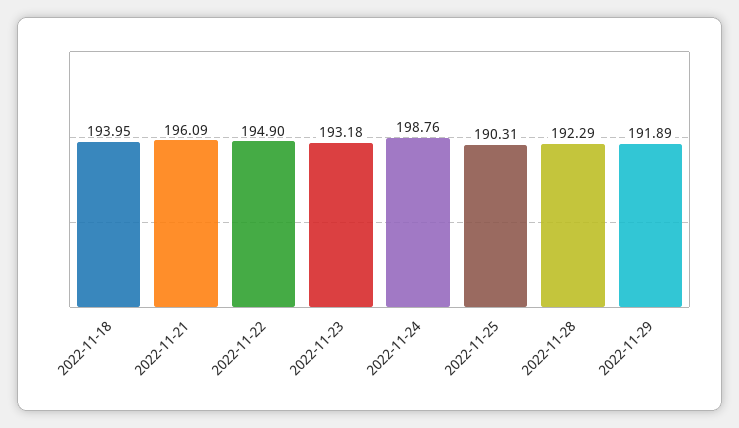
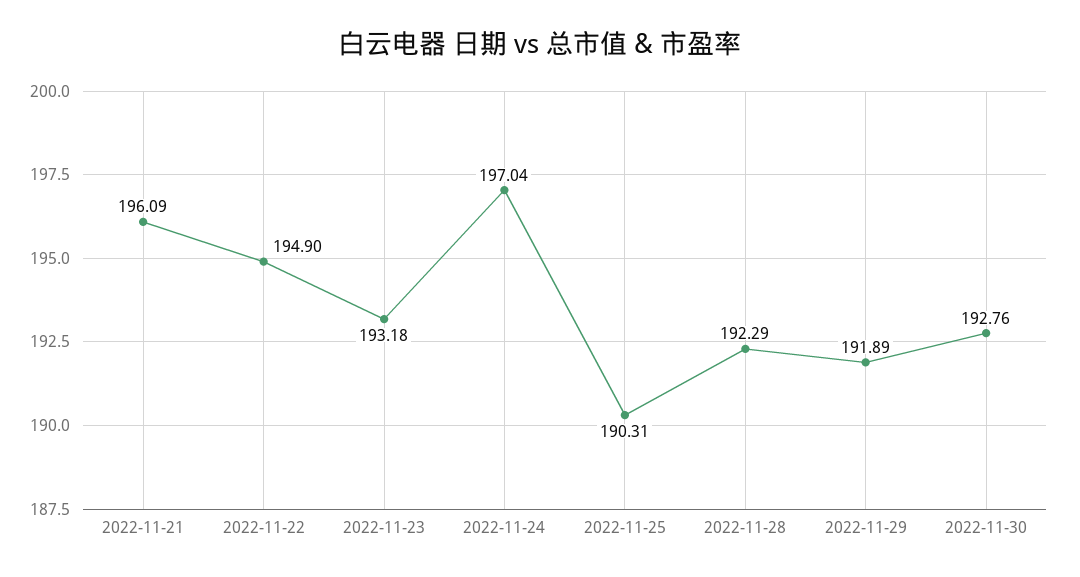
2022-11-18: 193.95 -> none
2022-11-24: 198.76 -> 197.04
2022-11-30: none -> 192.76

